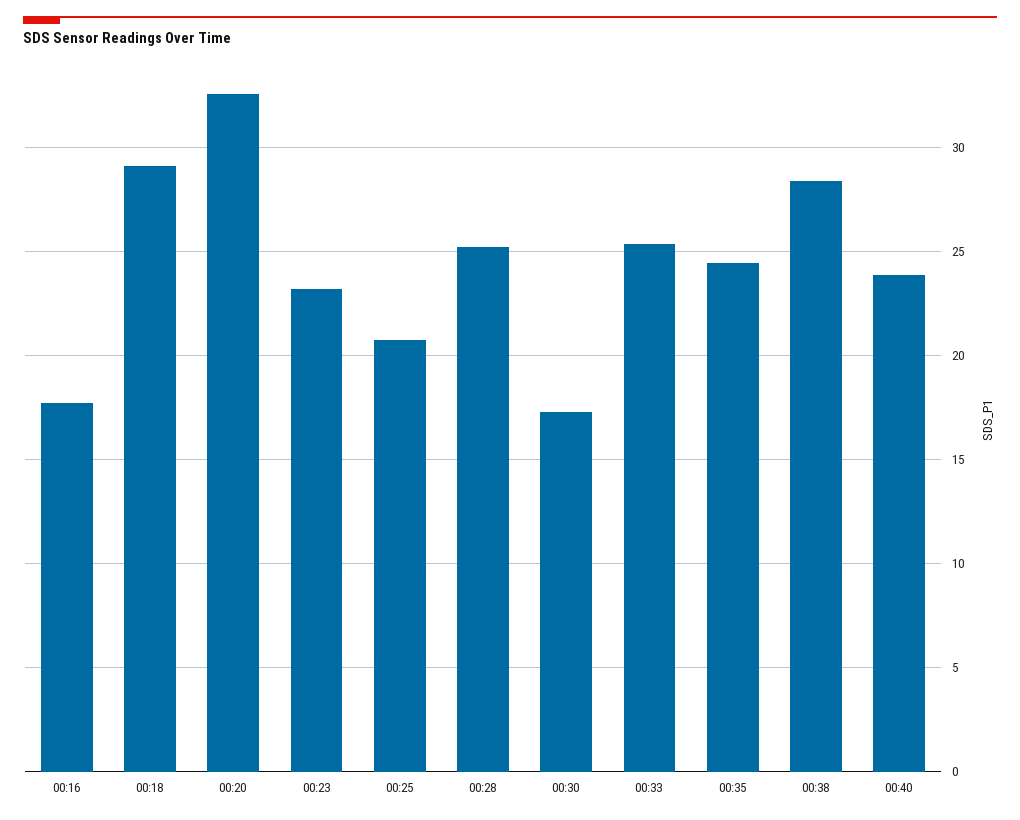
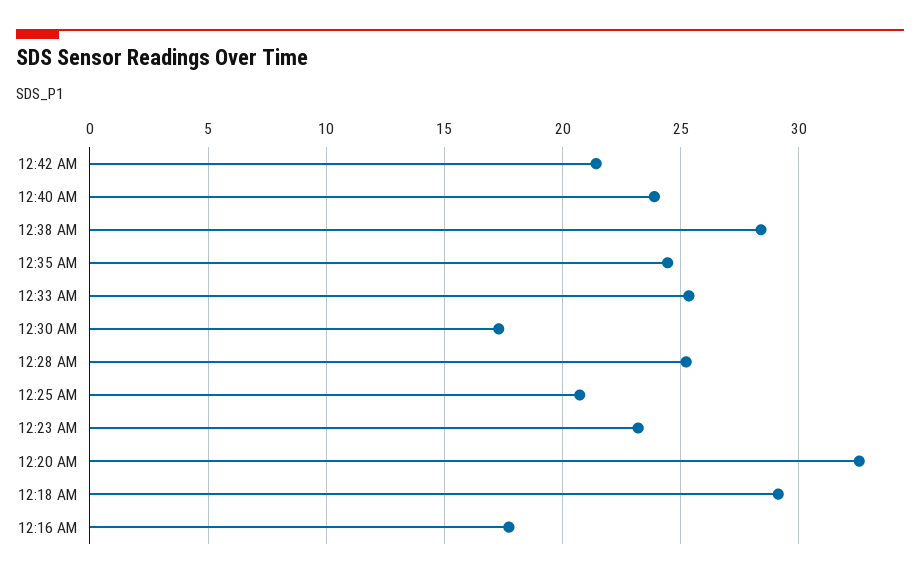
12:42 AM: none -> 21.5

